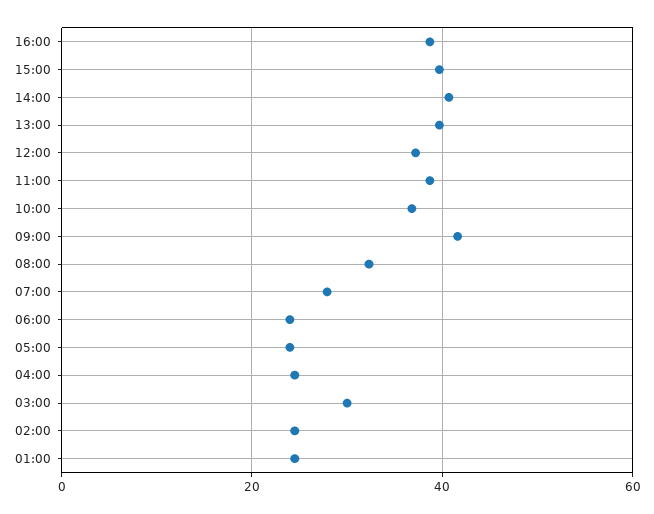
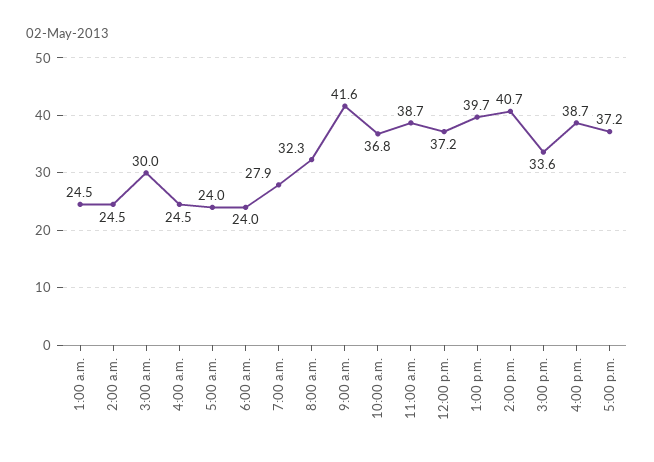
15:00: 40 -> 33.6
5:00 p.m.: none -> 37.2

